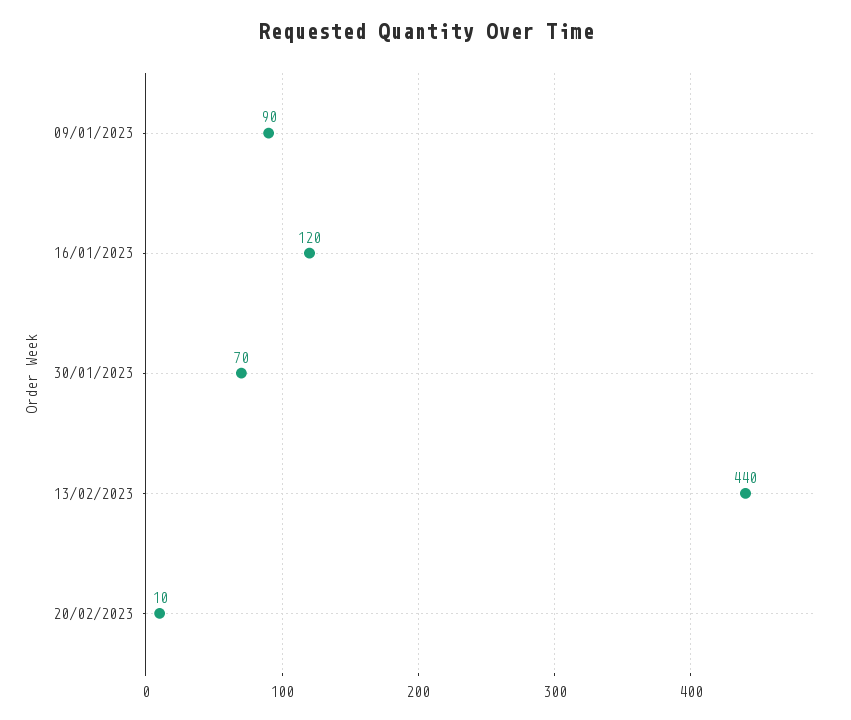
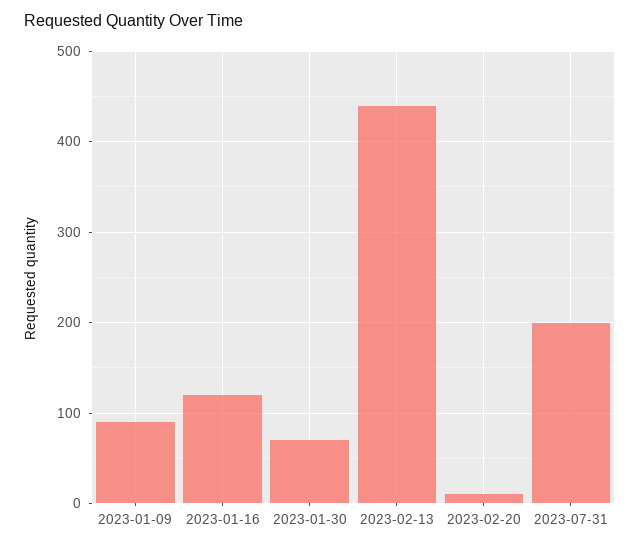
2023-07-31: none -> 200

